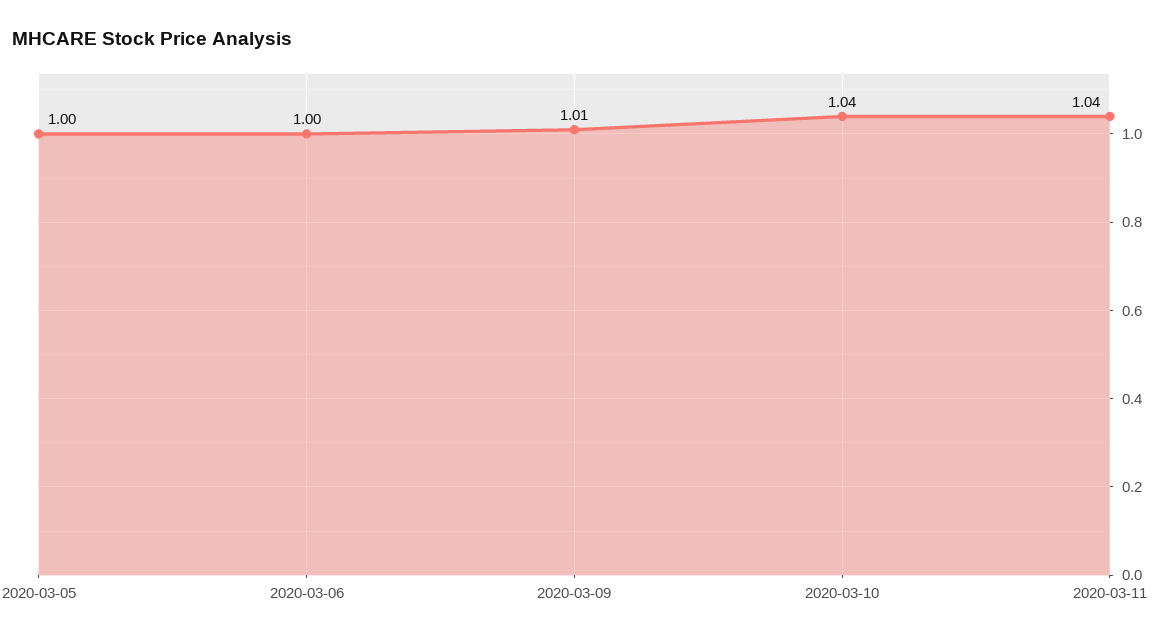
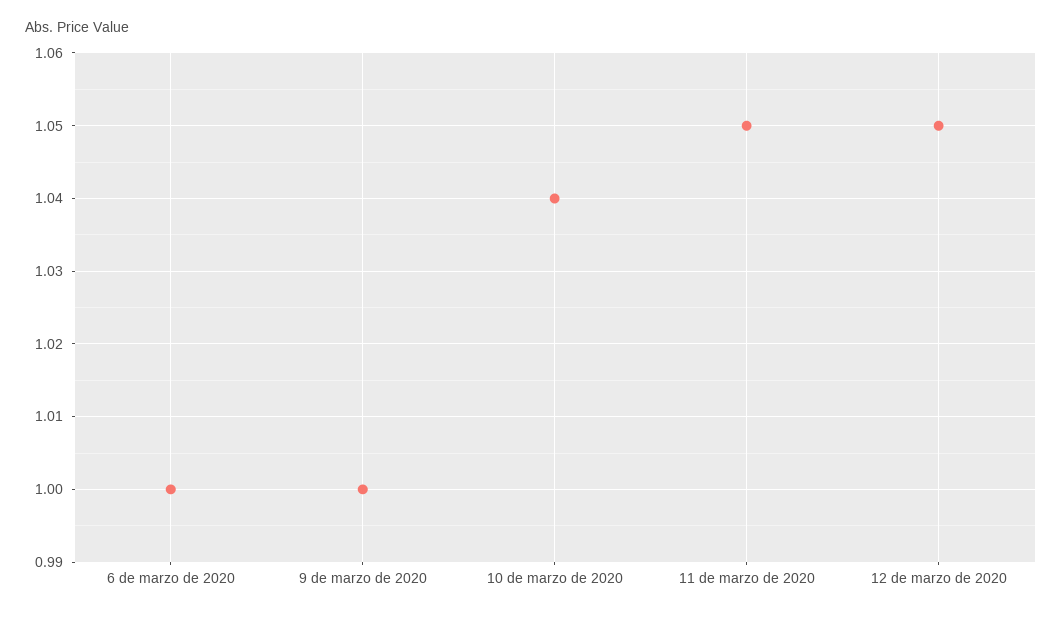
2020-03-05: 1 -> none
2020-03-09: 1.01 -> 1
2020-03-11: 1.04 -> 1.05
12 de marzo de 2020: none -> 1.05

